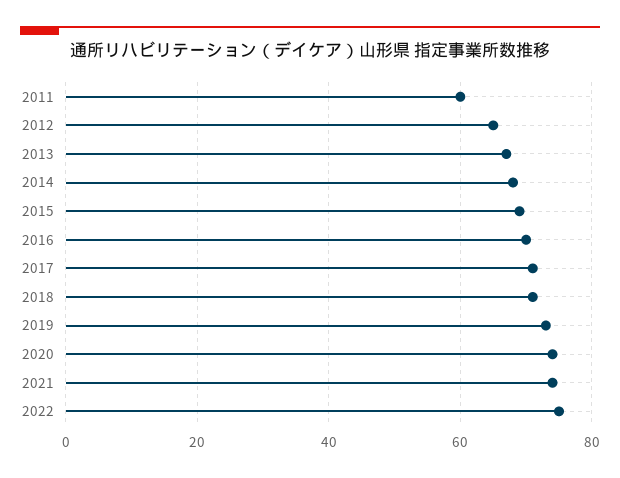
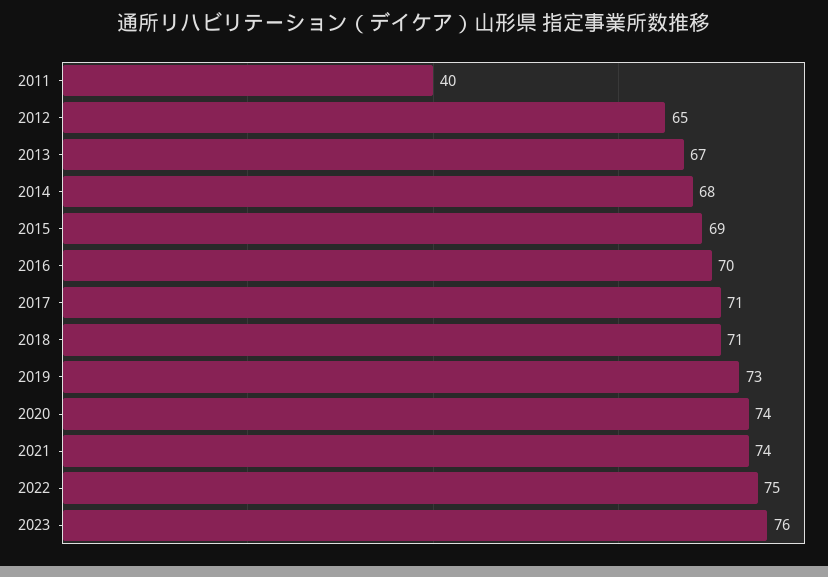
2011: 60 -> 40
2023: none -> 76

